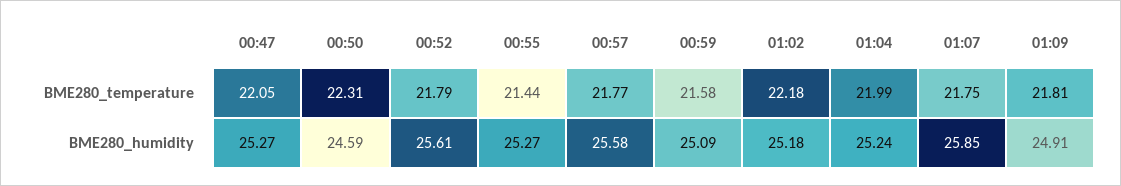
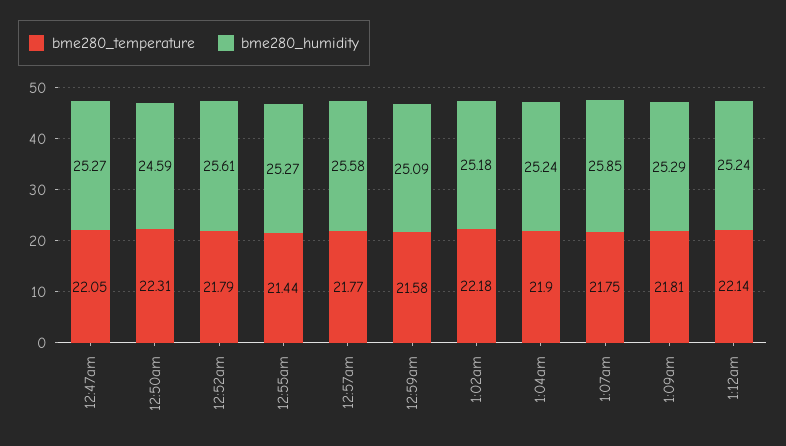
BME280_temperature, 01:04: 21.99 -> 21.9
BME280_humidity, 01:09: 24.91 -> 25.29
BME280_temperature, 1:12am: none -> 22.14
BME280_humidity, 1:12am: none -> 25.24

